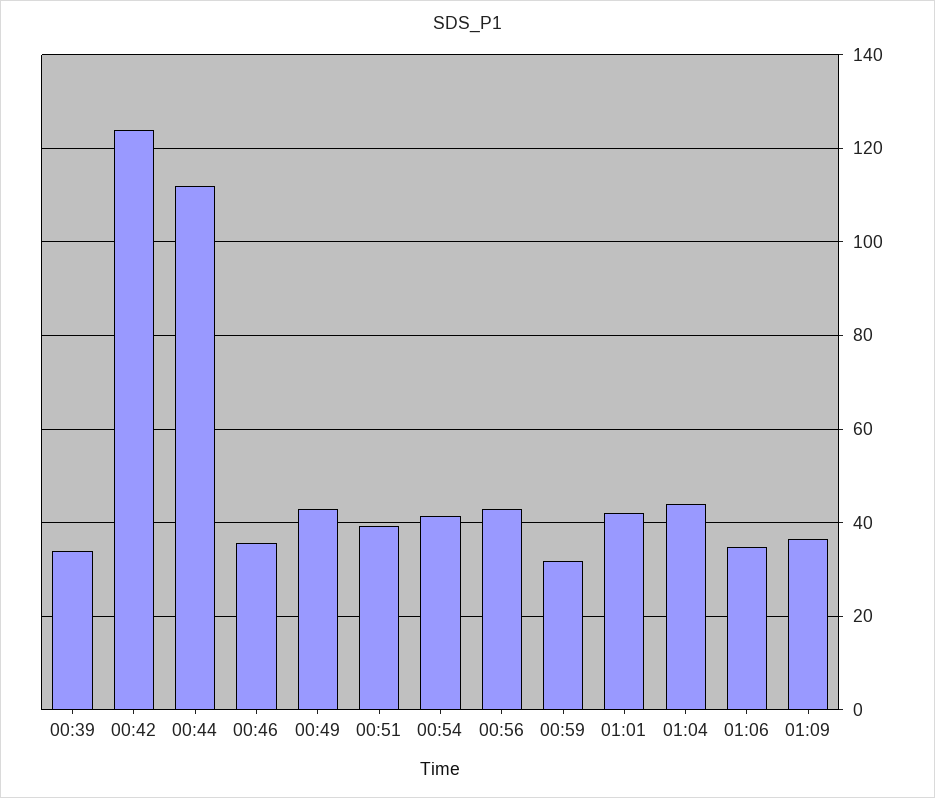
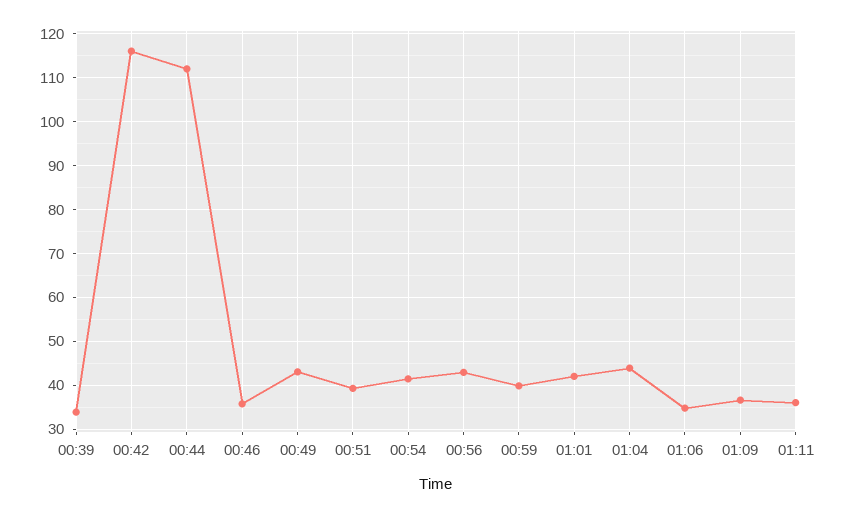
00:42: 124 -> 116
00:59: 32 -> 40
01:11: none -> 36

